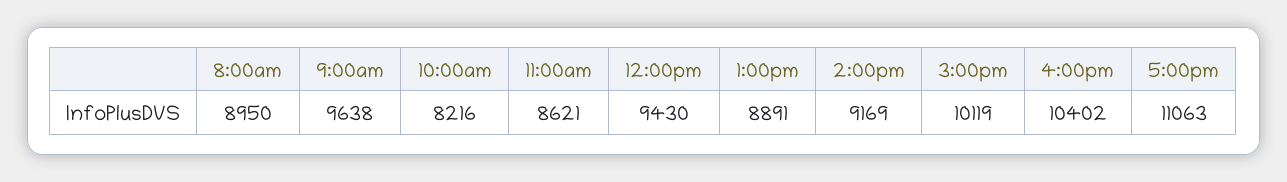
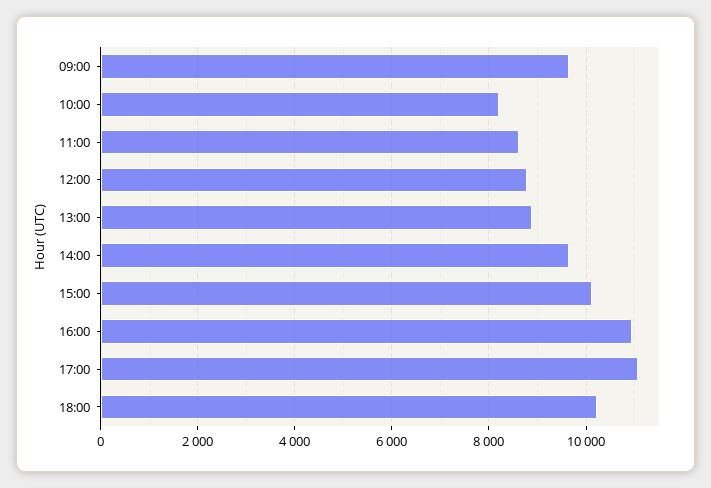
8:00am: 8950 -> none
12:00pm: 9430 -> 8800
2:00pm: 9169 -> 9600
4:00pm: 10402 -> 11000
18:00: none -> 10200

